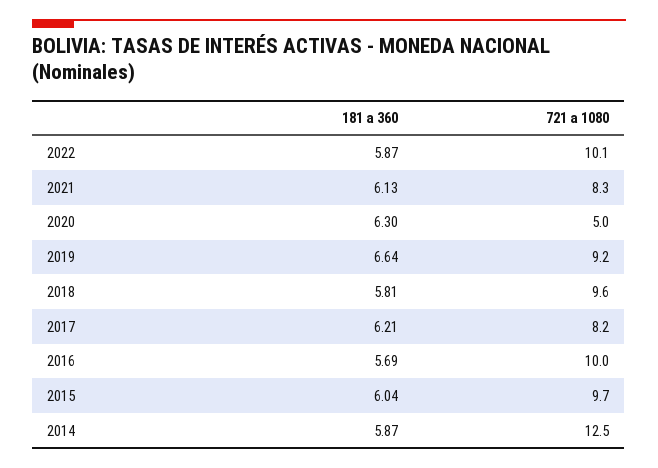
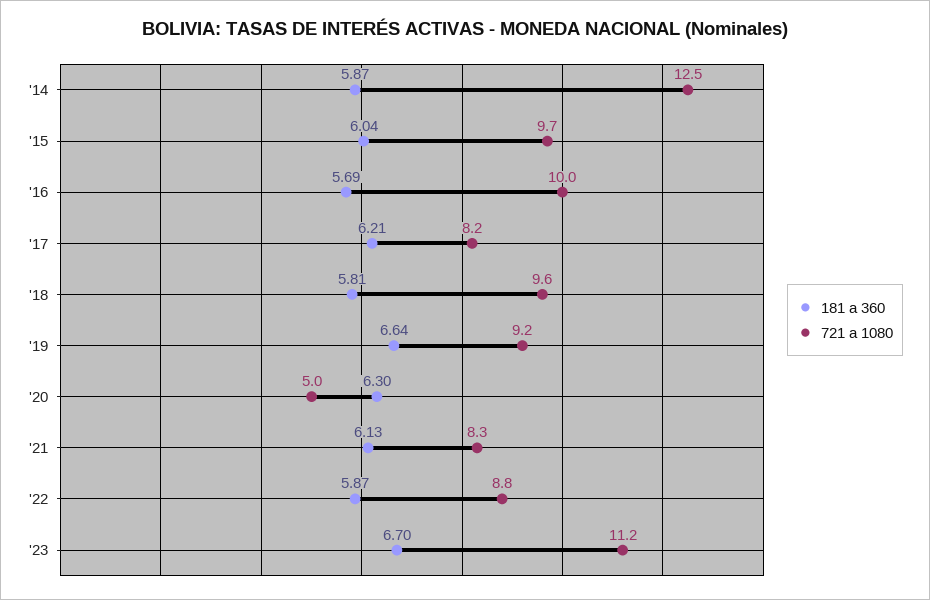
721 a 1080, 2022: 10.1 -> 8.8
181 a 360, '23: none -> 6.7
721 a 1080, '23: none -> 11.2

